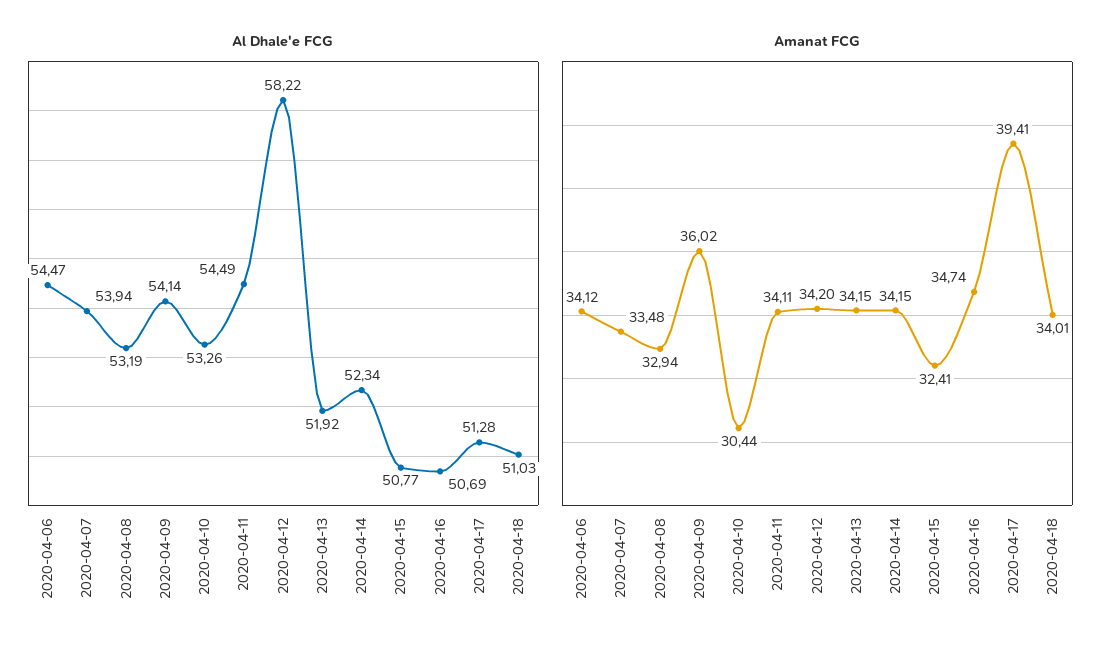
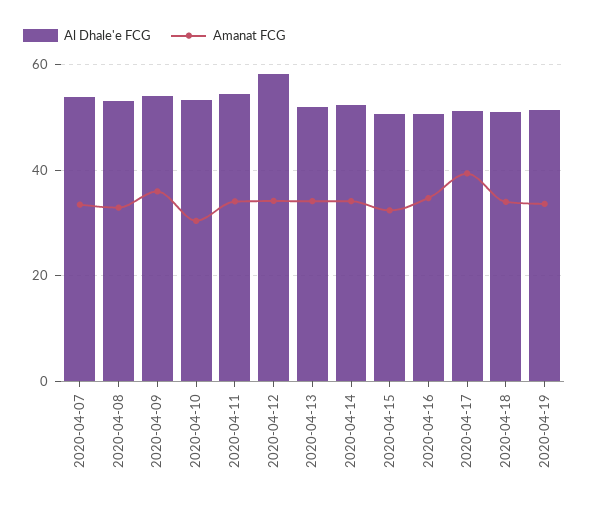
Al Dhale'e FCG, 2020-04-06: 54.47 -> none
Amanat FCG, 2020-04-06: 34.12 -> none
Al Dhale'e FCG, 2020-04-19: none -> 52
Amanat FCG, 2020-04-19: none -> 34

